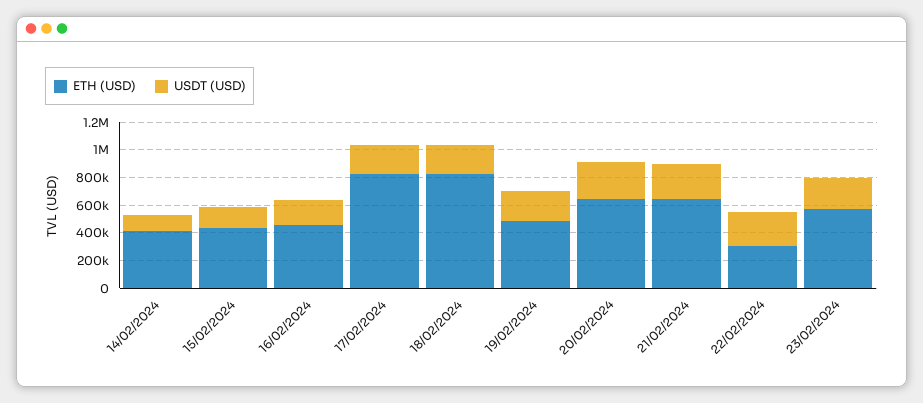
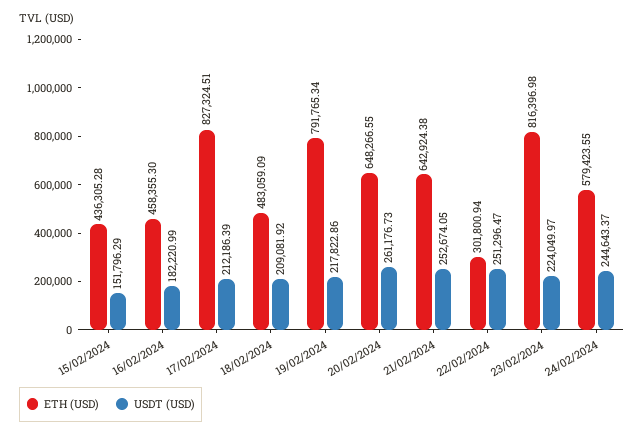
ETH (USD), 14/02/2024: 400000 -> none
USDT (USD), 14/02/2024: 100000 -> none
ETH (USD), 18/02/2024: 800000 -> 483059.09
ETH (USD), 19/02/2024: 500000 -> 791765.34
ETH (USD), 23/02/2024: 600000 -> 816396.98
ETH (USD), 24/02/2024: none -> 579423.55
USDT (USD), 24/02/2024: none -> 244643.37

